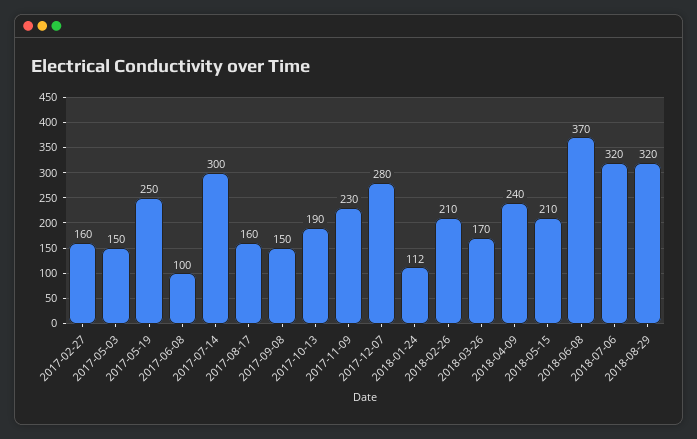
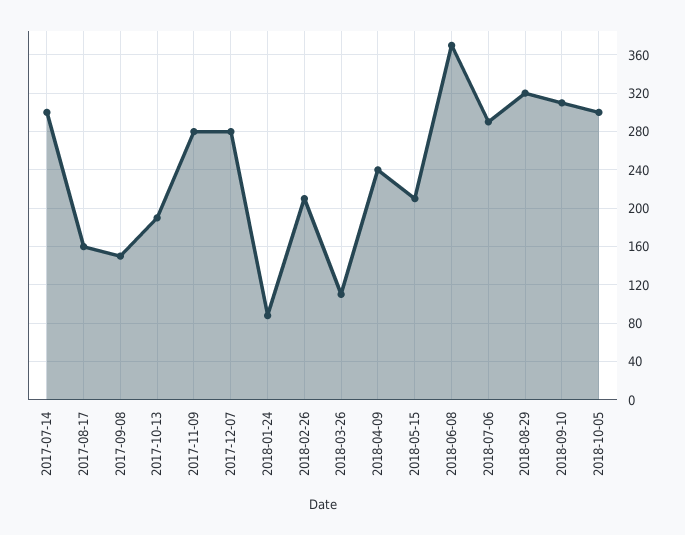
2017-02-27: 160 -> none
2017-05-03: 150 -> none
2017-05-19: 250 -> none
2017-06-08: 100 -> none
2017-11-09: 230 -> 280
2018-01-24: 112 -> 90
2018-03-26: 170 -> 110
2018-07-06: 320 -> 290
2018-09-10: none -> 310
2018-10-05: none -> 300

